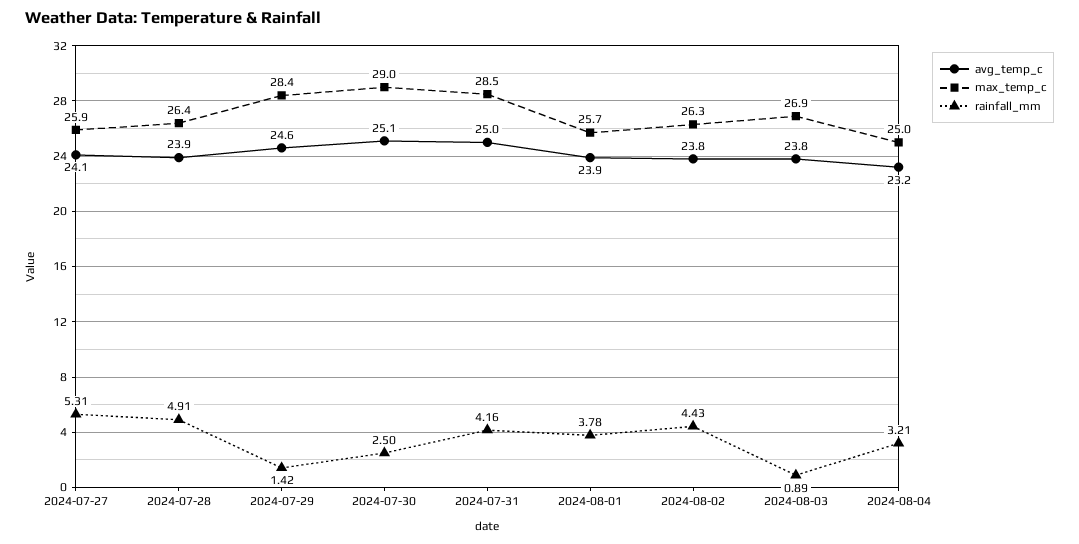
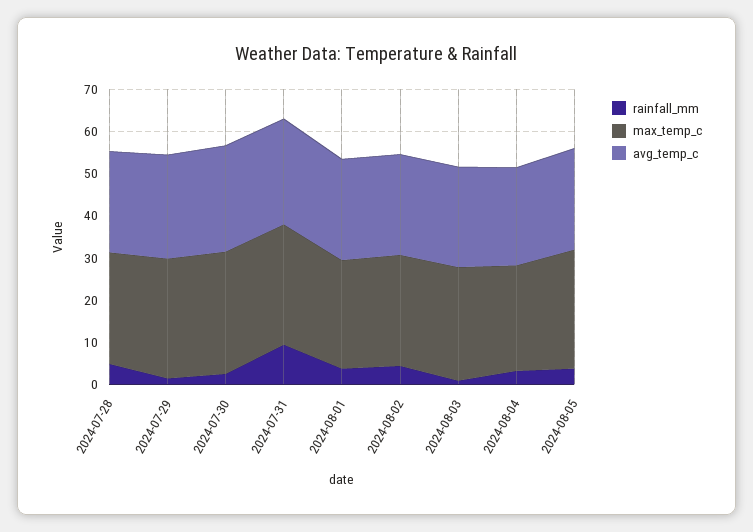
avg_temp_c, 2024-07-27: 24.1 -> none
max_temp_c, 2024-07-27: 25.9 -> none
rainfall_mm, 2024-07-27: 5.31 -> none
rainfall_mm, 2024-07-31: 4.16 -> 10
rainfall_mm, 2024-08-05: none -> 4
max_temp_c, 2024-08-05: none -> 28
avg_temp_c, 2024-08-05: none -> 24

